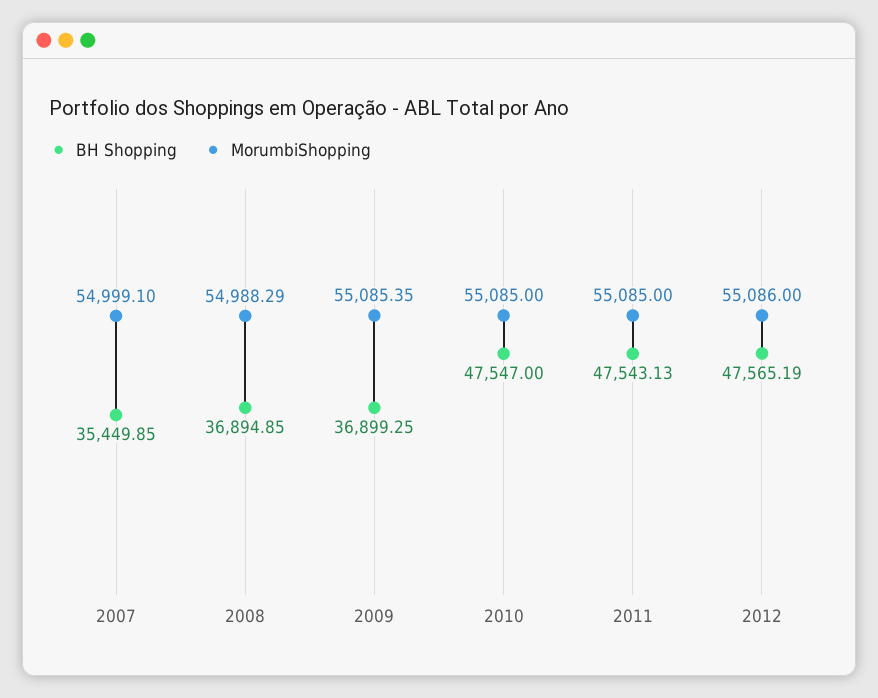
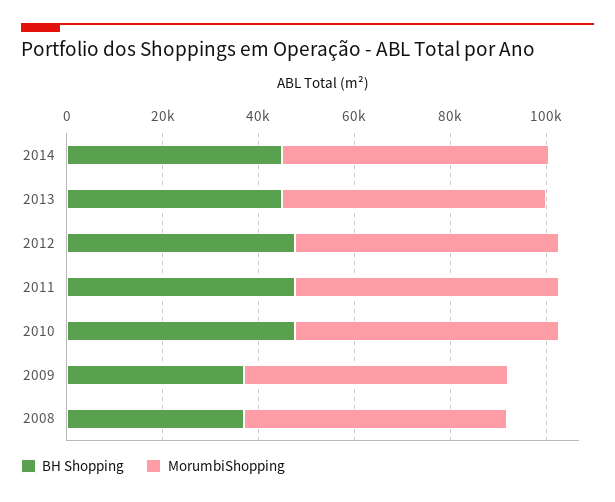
BH Shopping, 2007: 35449.85 -> none
MorumbiShopping, 2007: 54999.1 -> none
BH Shopping, 2014: none -> 45000
MorumbiShopping, 2014: none -> 55000
BH Shopping, 2013: none -> 45000
MorumbiShopping, 2013: none -> 55000

